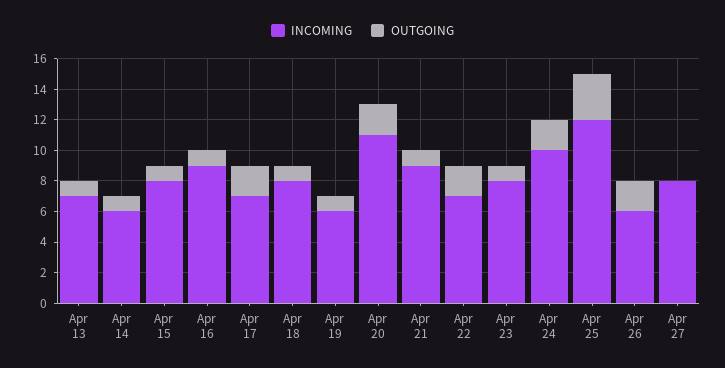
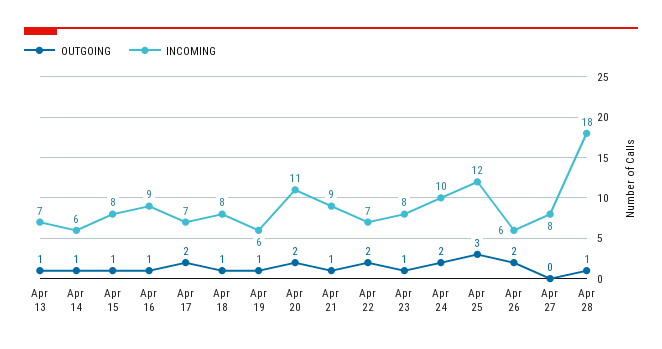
OUTGOING, Apr 28: none -> 1
INCOMING, Apr 28: none -> 18

